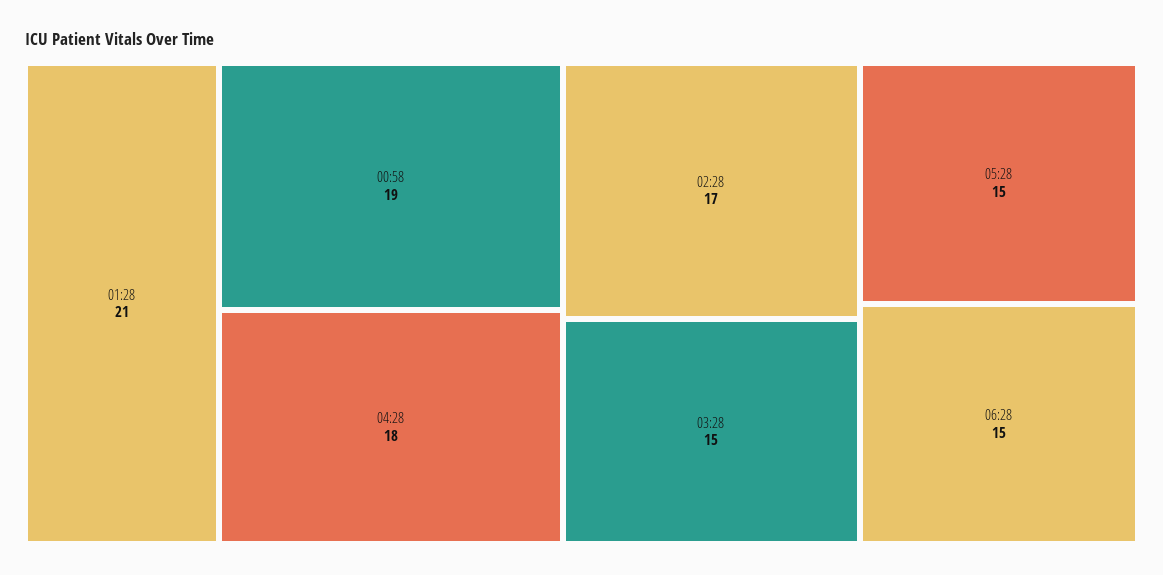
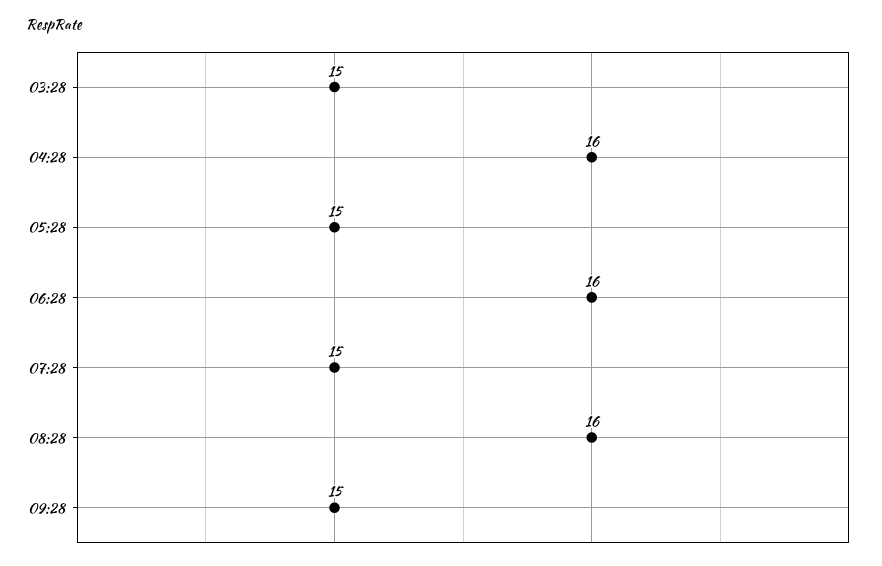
01:28: 21 -> none
00:58: 19 -> none
04:28: 18 -> 16
02:28: 17 -> none
06:28: 15 -> 16
07:28: none -> 15
08:28: none -> 16
09:28: none -> 15

